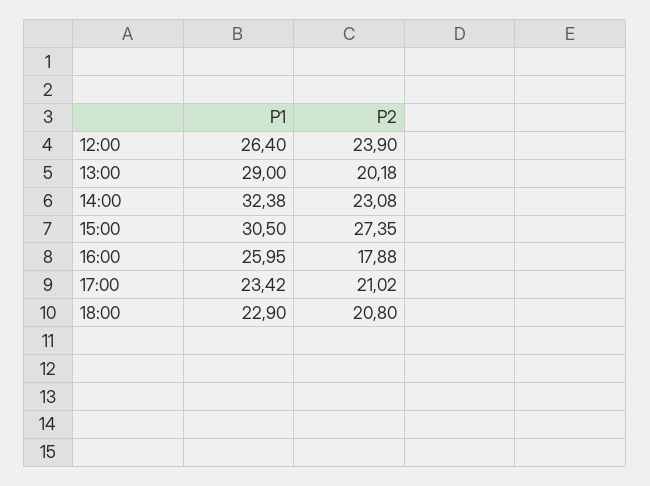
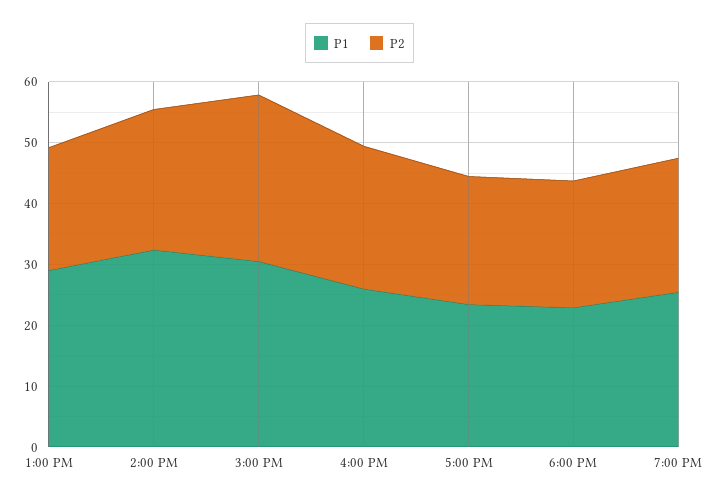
P1, 12:00: 26.4 -> none
P2, 12:00: 23.9 -> none
P2, 16:00: 17.88 -> 24
P1, 7:00 PM: none -> 26
P2, 7:00 PM: none -> 22

